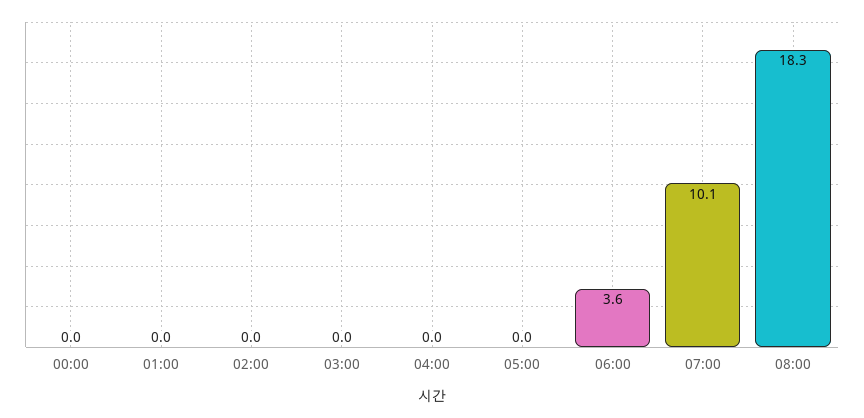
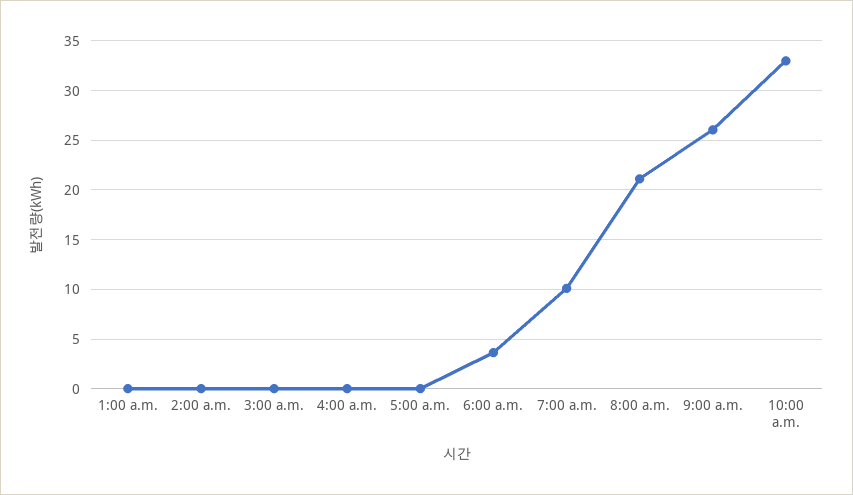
00:00: 0 -> none
08:00: 18.3 -> 21
9:00 a.m.: none -> 26
10:00 a.m.: none -> 33

